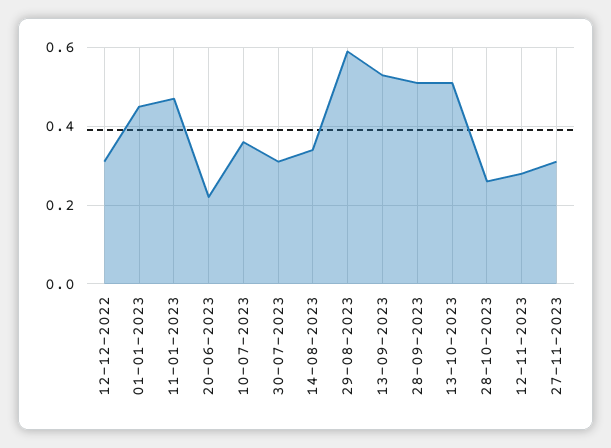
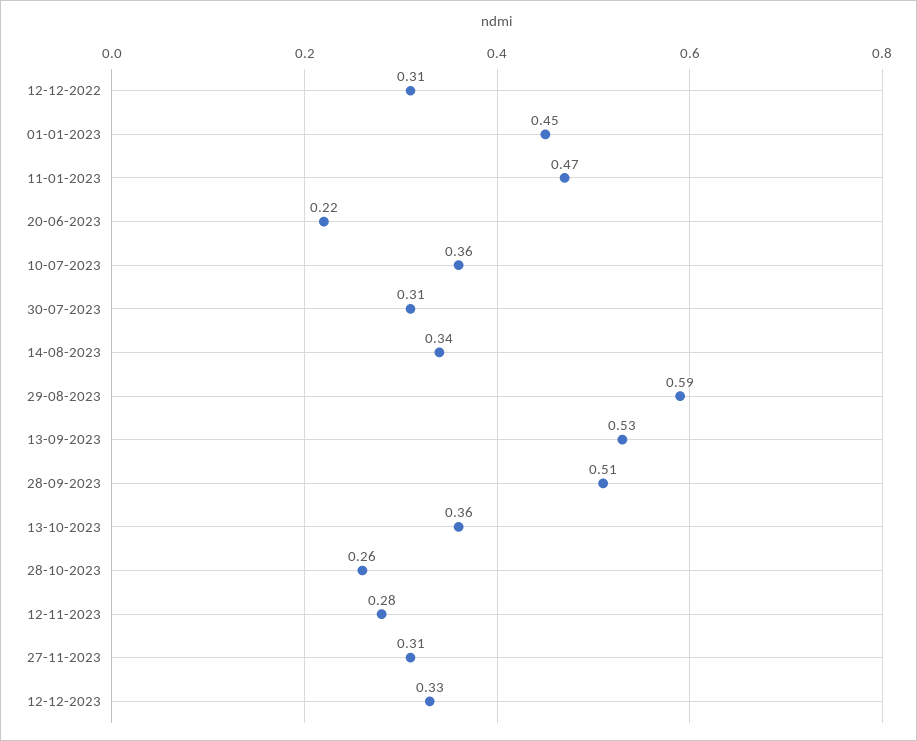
13-10-2023: 0.5 -> 0.36
12-12-2023: none -> 0.33

